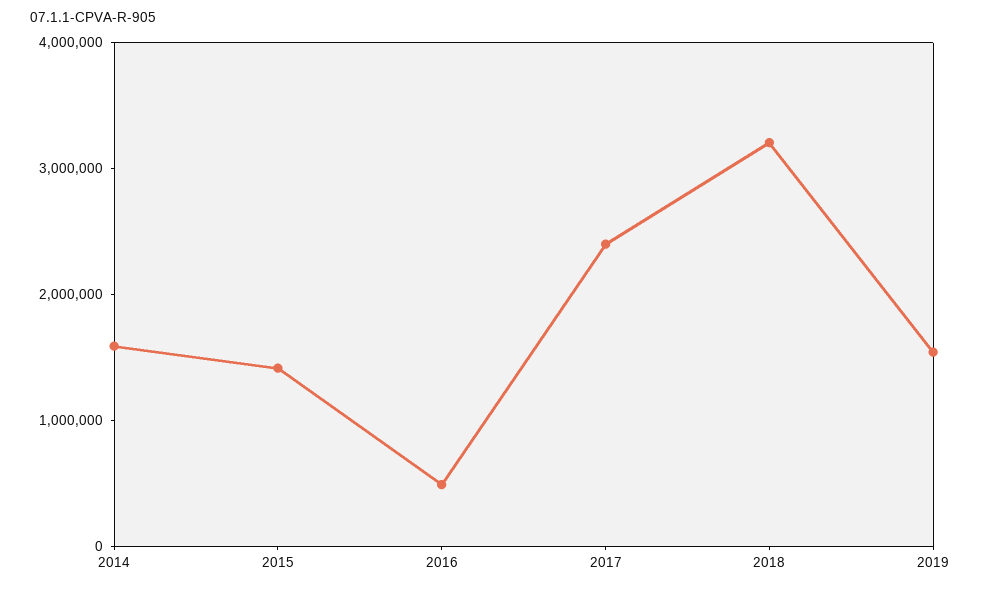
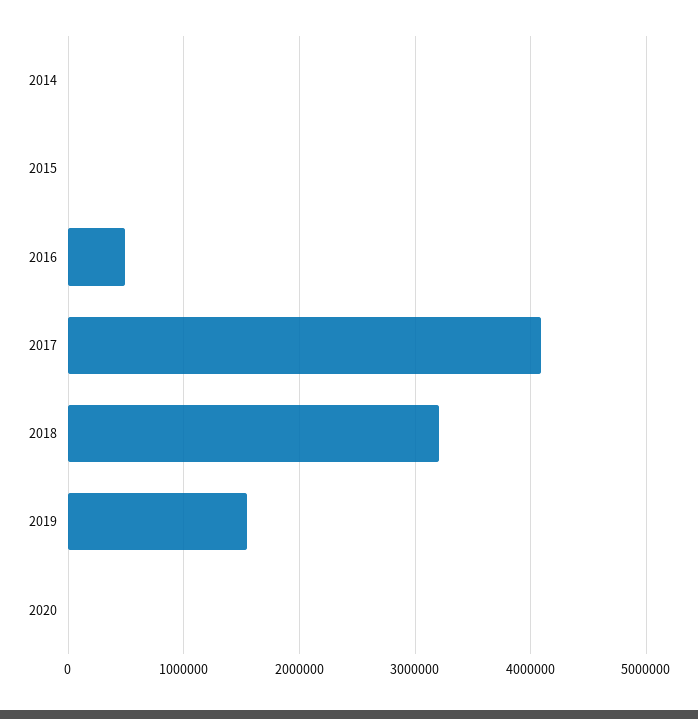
2014: 1600000 -> 0
2015: 1400000 -> 0
2017: 2400000 -> 4100000
2020: none -> 0

